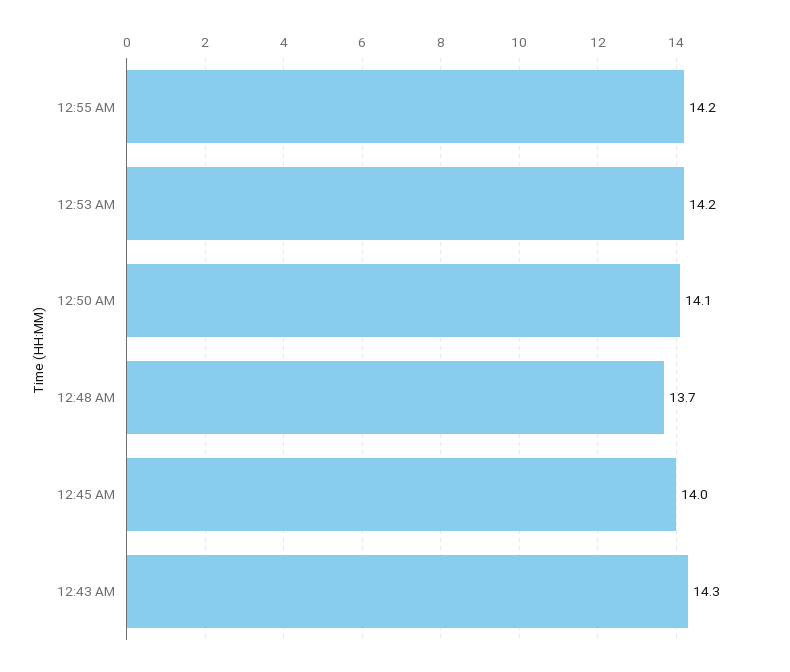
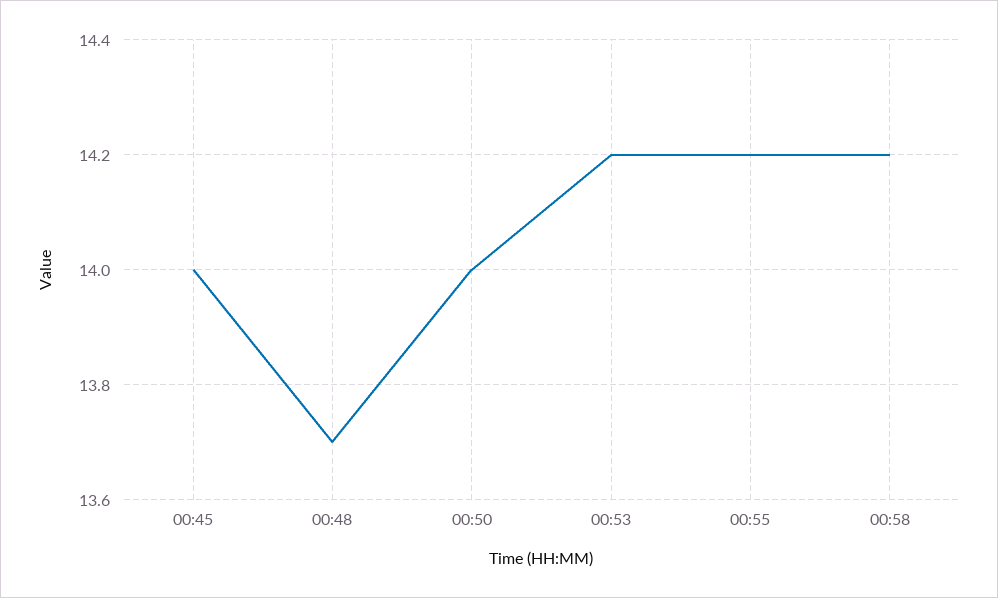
12:50 AM: 14.1 -> 14
12:43 AM: 14.3 -> none
00:58: none -> 14.2

